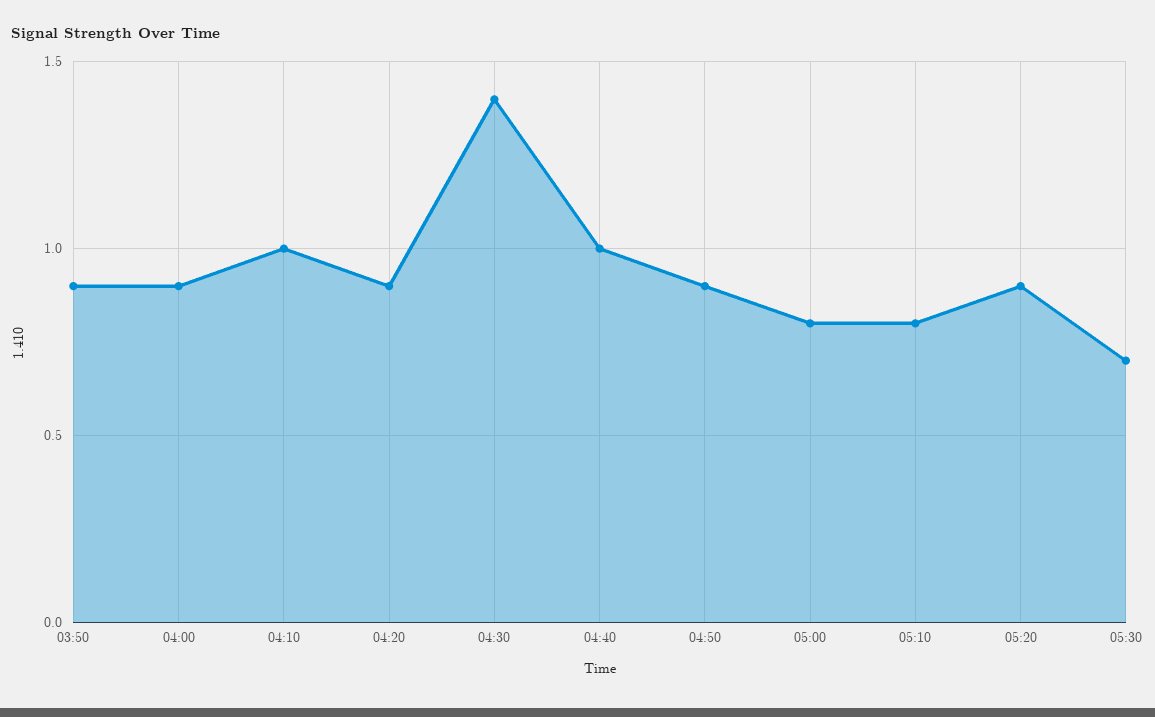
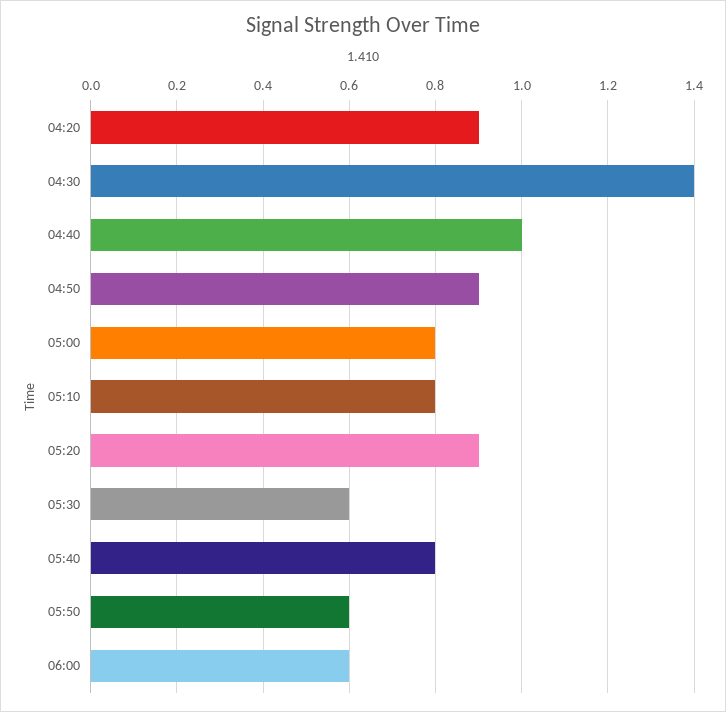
03:50: 0.9 -> none
04:00: 0.9 -> none
04:10: 1 -> none
05:30: 0.7 -> 0.6
05:40: none -> 0.8
05:50: none -> 0.6
06:00: none -> 0.6

